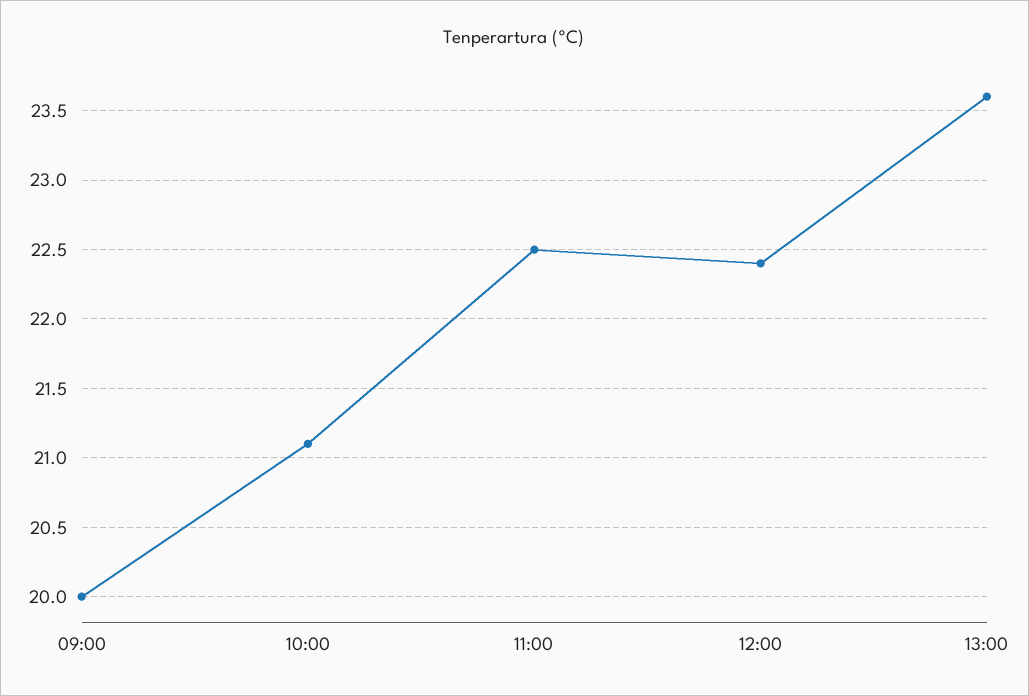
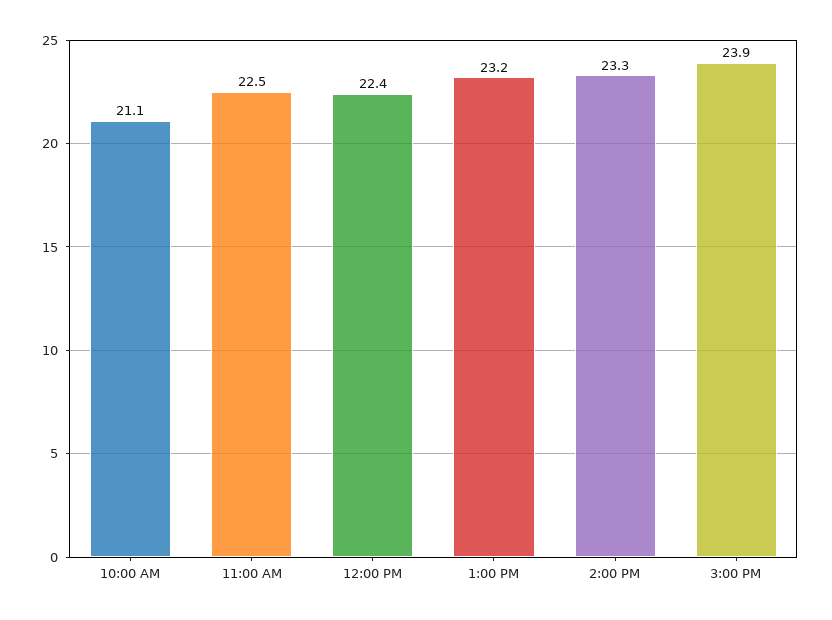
09:00: 20 -> none
13:00: 23.6 -> 23.2
2:00 PM: none -> 23.3
3:00 PM: none -> 23.9

